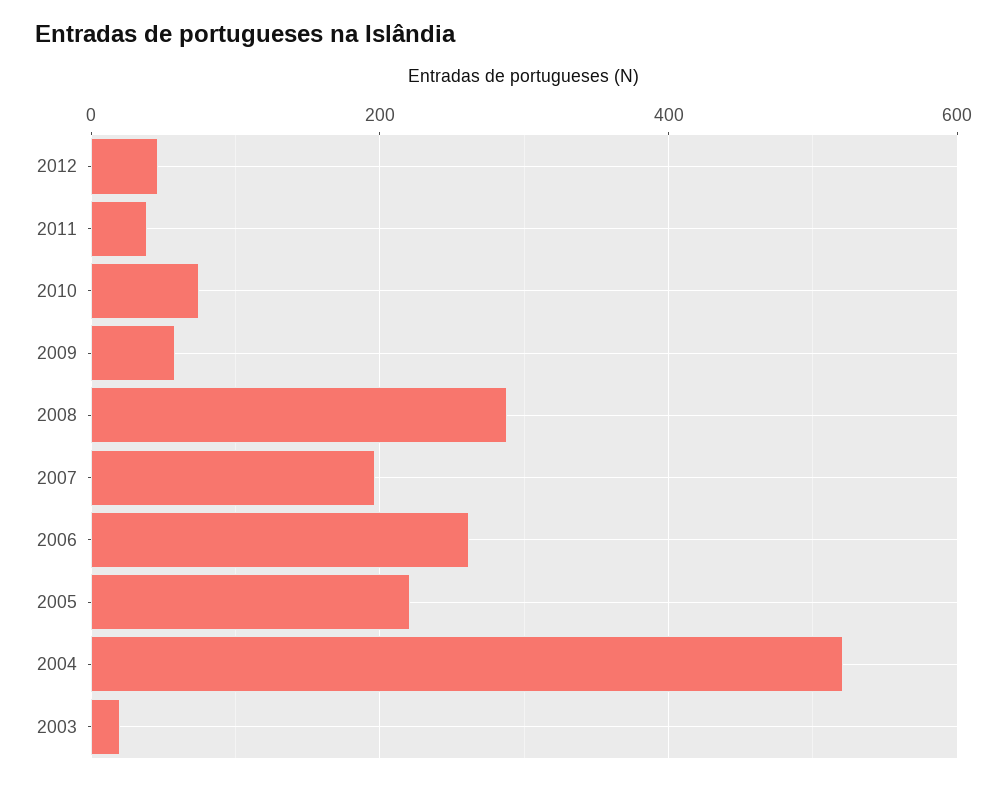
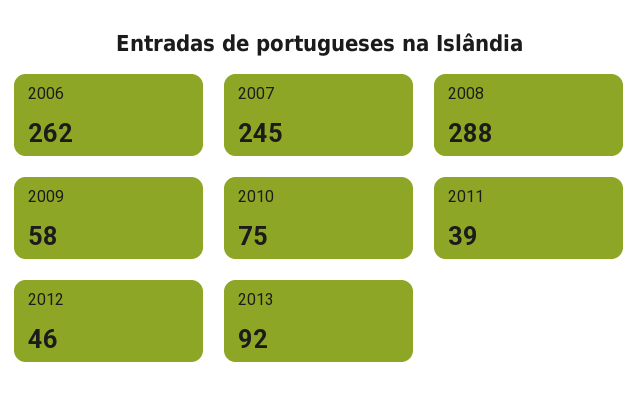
2007: 200 -> 245
2005: 220 -> none
2004: 520 -> none
2003: 20 -> none
2013: none -> 92

